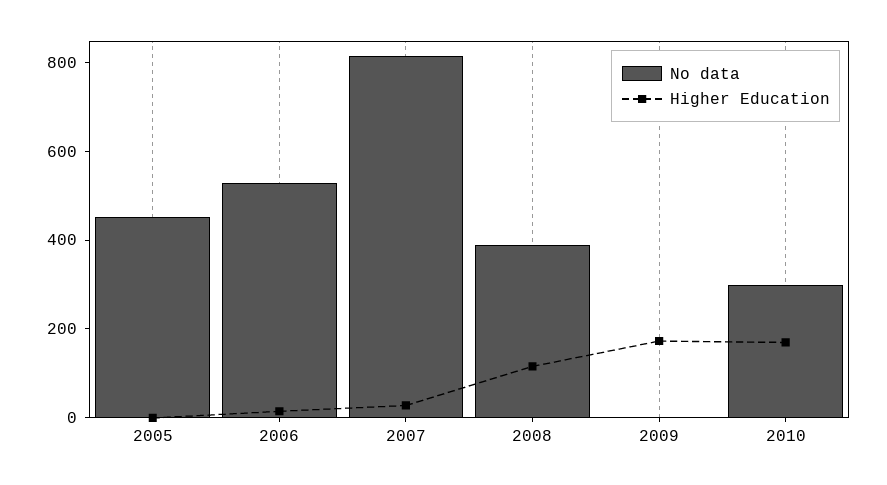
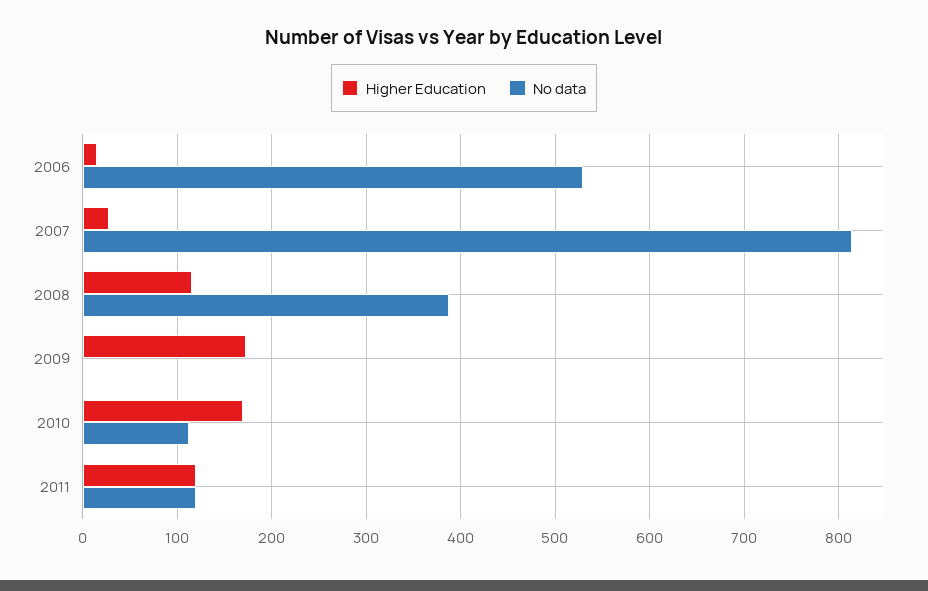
No data, 2005: 450 -> none
Higher Education, 2005: 0 -> none
No data, 2010: 300 -> 110
Higher Education, 2011: none -> 120
No data, 2011: none -> 120

